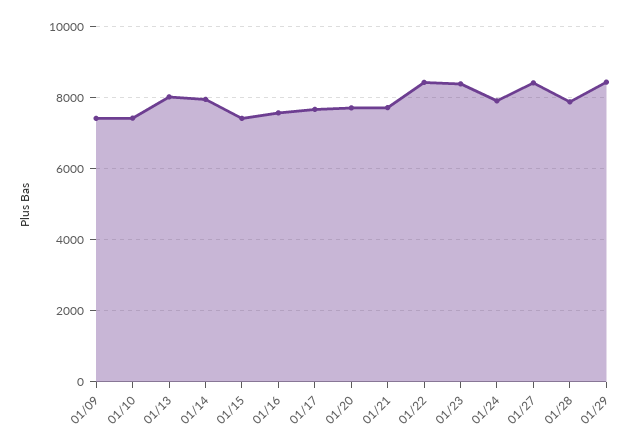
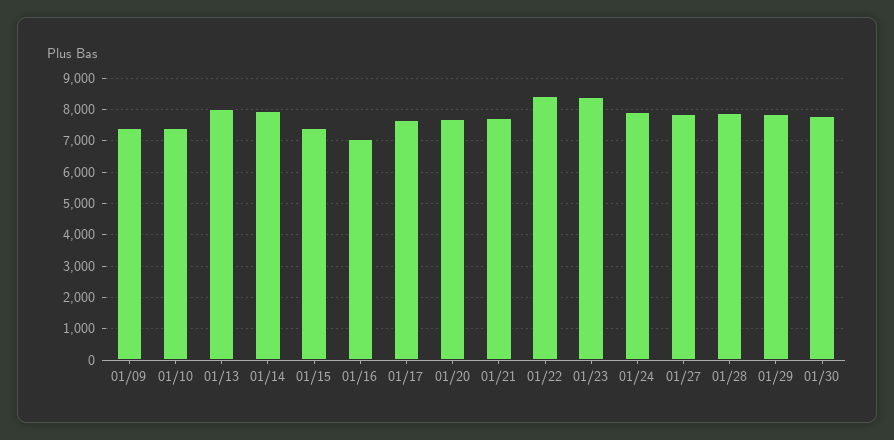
01/16: 7600 -> 7000
01/27: 8400 -> 7800
01/29: 8400 -> 7800
01/30: none -> 7800

